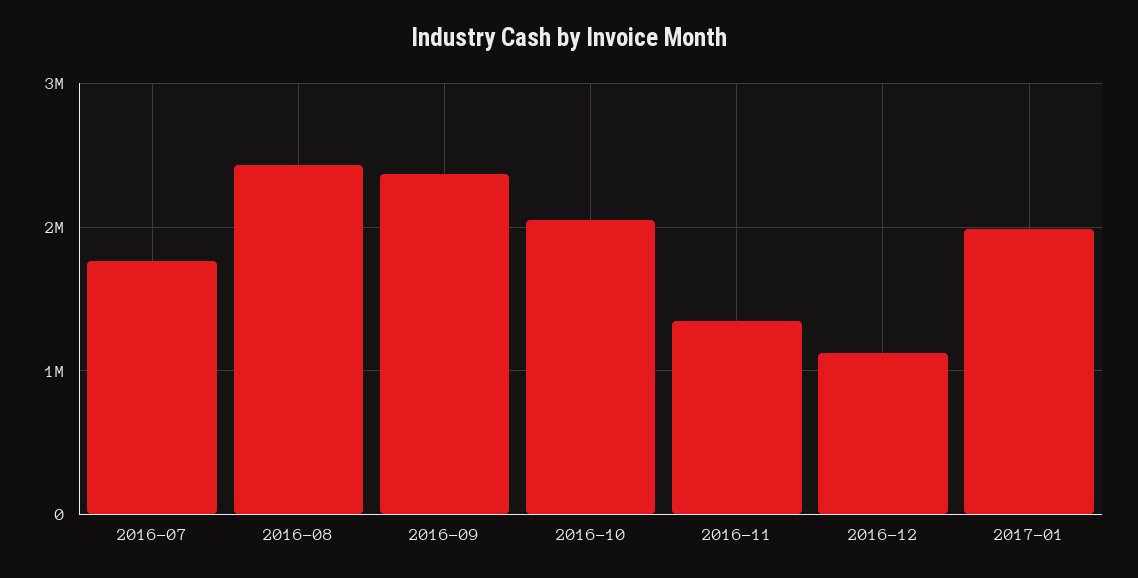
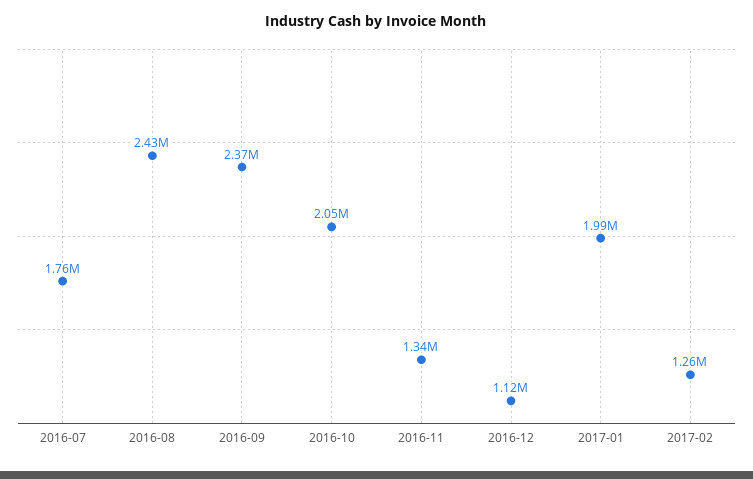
2017-02: none -> 1260000

